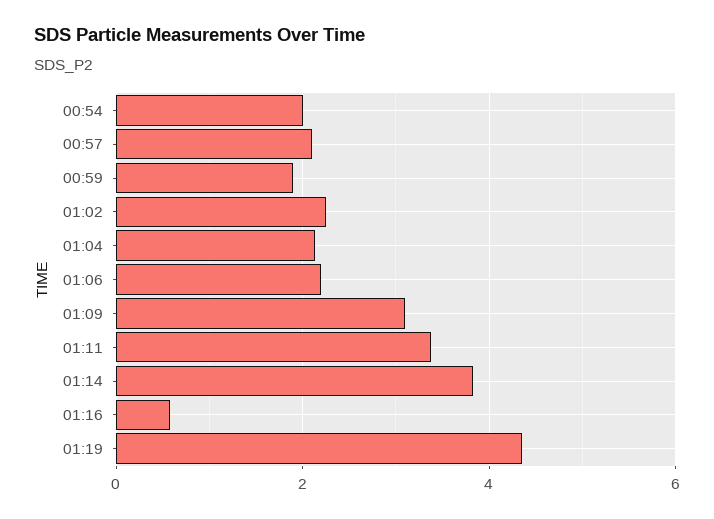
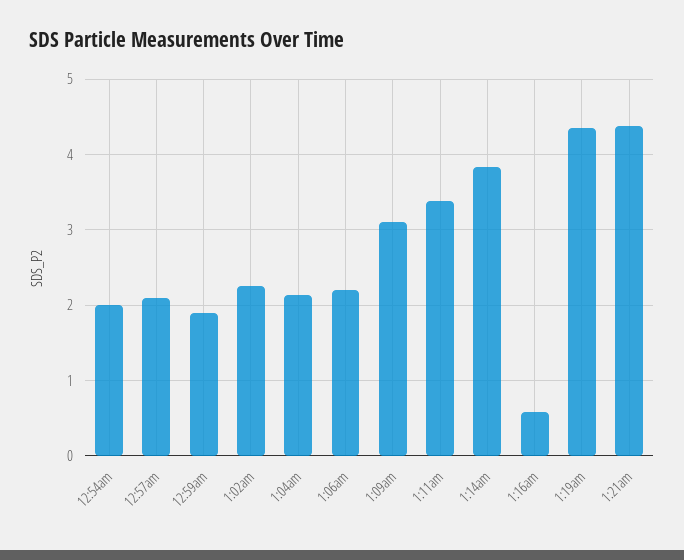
1:21am: none -> 4.4

